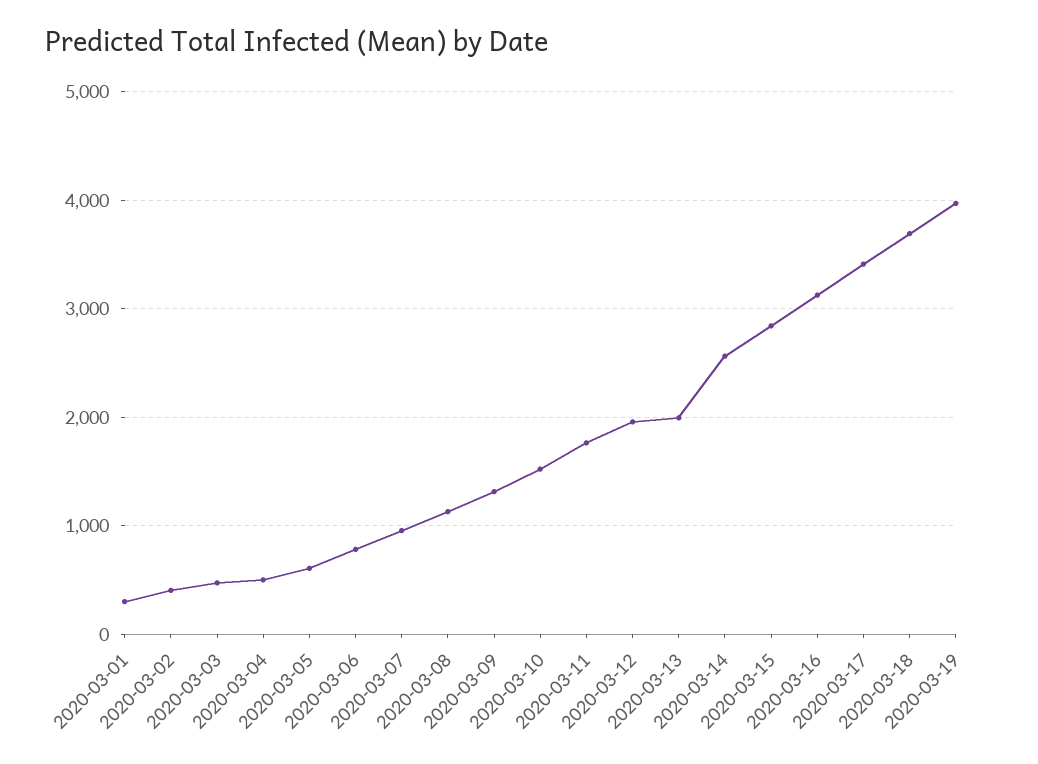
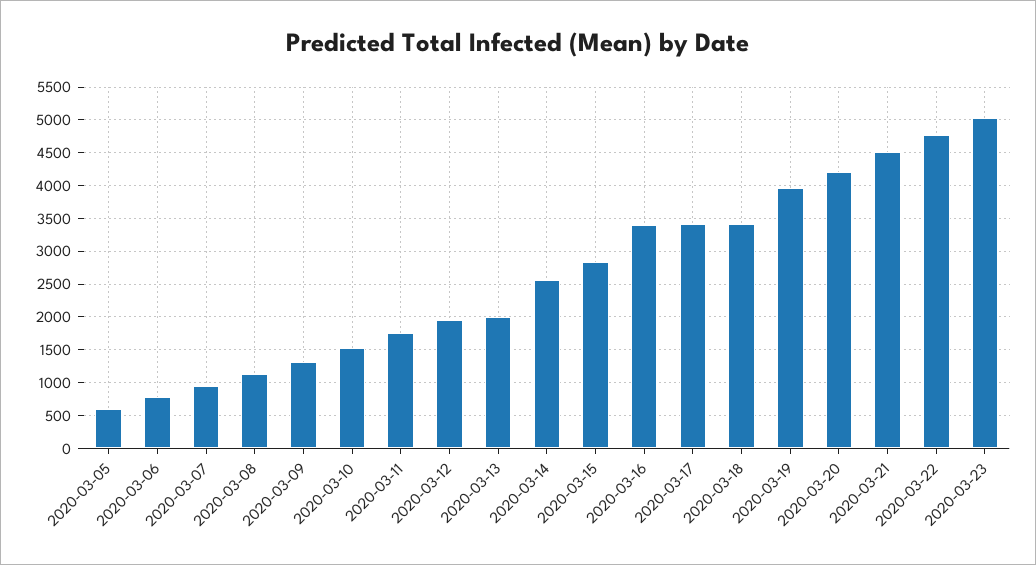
2020-03-01: 300 -> none
2020-03-02: 400 -> none
2020-03-03: 500 -> none
2020-03-04: 500 -> none
2020-03-16: 3100 -> 3400
2020-03-18: 3700 -> 3400
2020-03-20: none -> 4200
2020-03-21: none -> 4500
2020-03-22: none -> 4800
2020-03-23: none -> 5000

